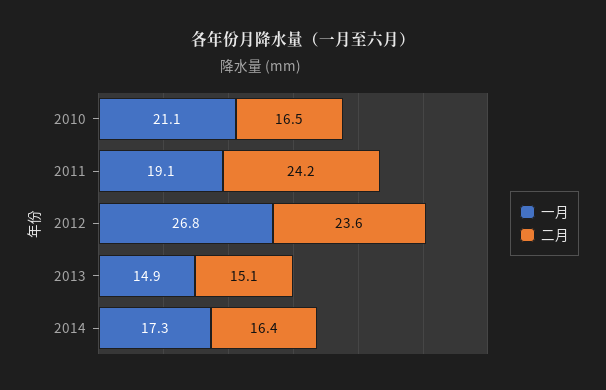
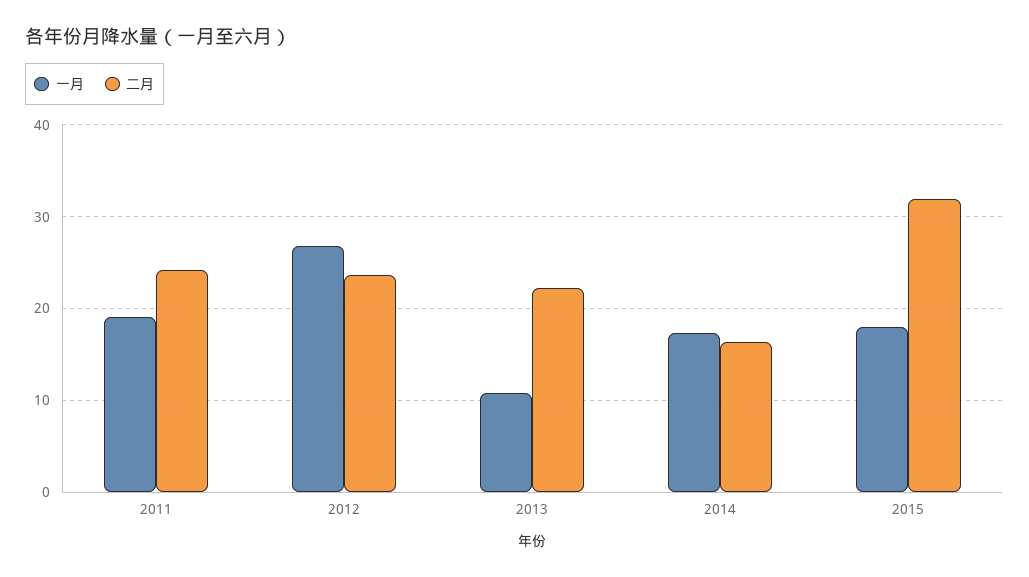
一月, 2010: 21.1 -> none
二月, 2010: 16.5 -> none
一月, 2013: 14.9 -> 11
二月, 2013: 15.1 -> 22
一月, 2015: none -> 18
二月, 2015: none -> 32

